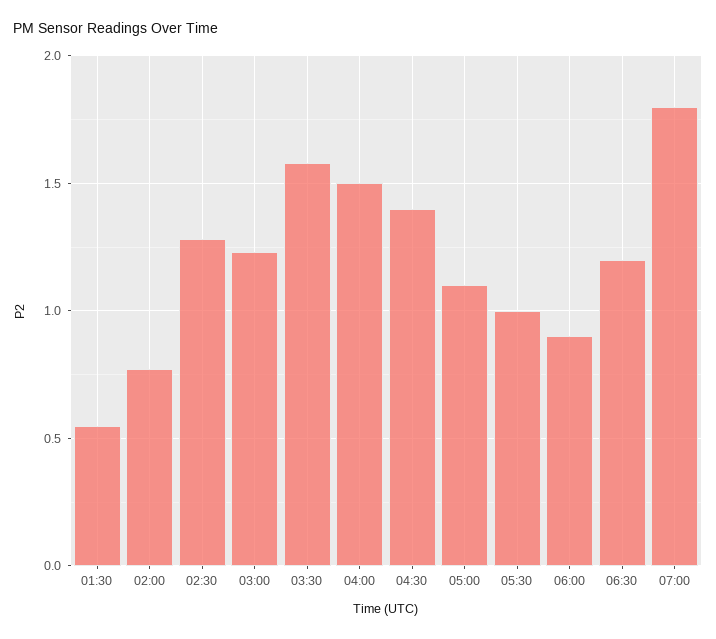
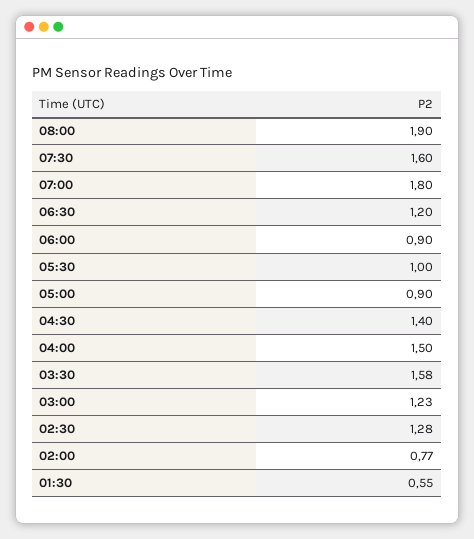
05:00: 1.1 -> 0.9
08:00: none -> 1.9
07:30: none -> 1.6

